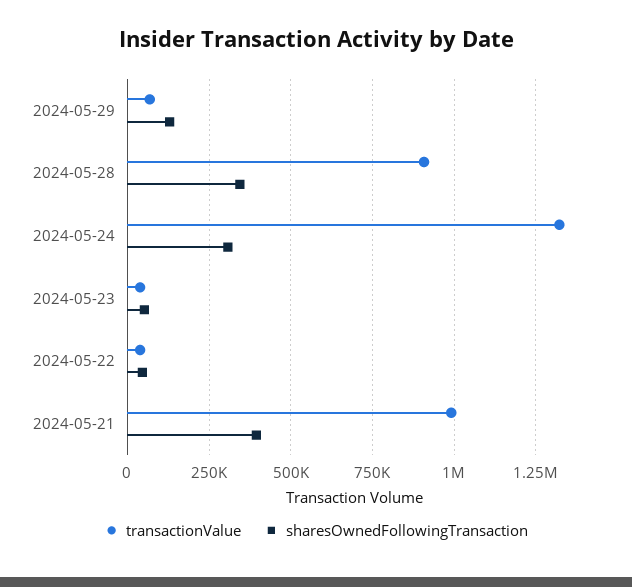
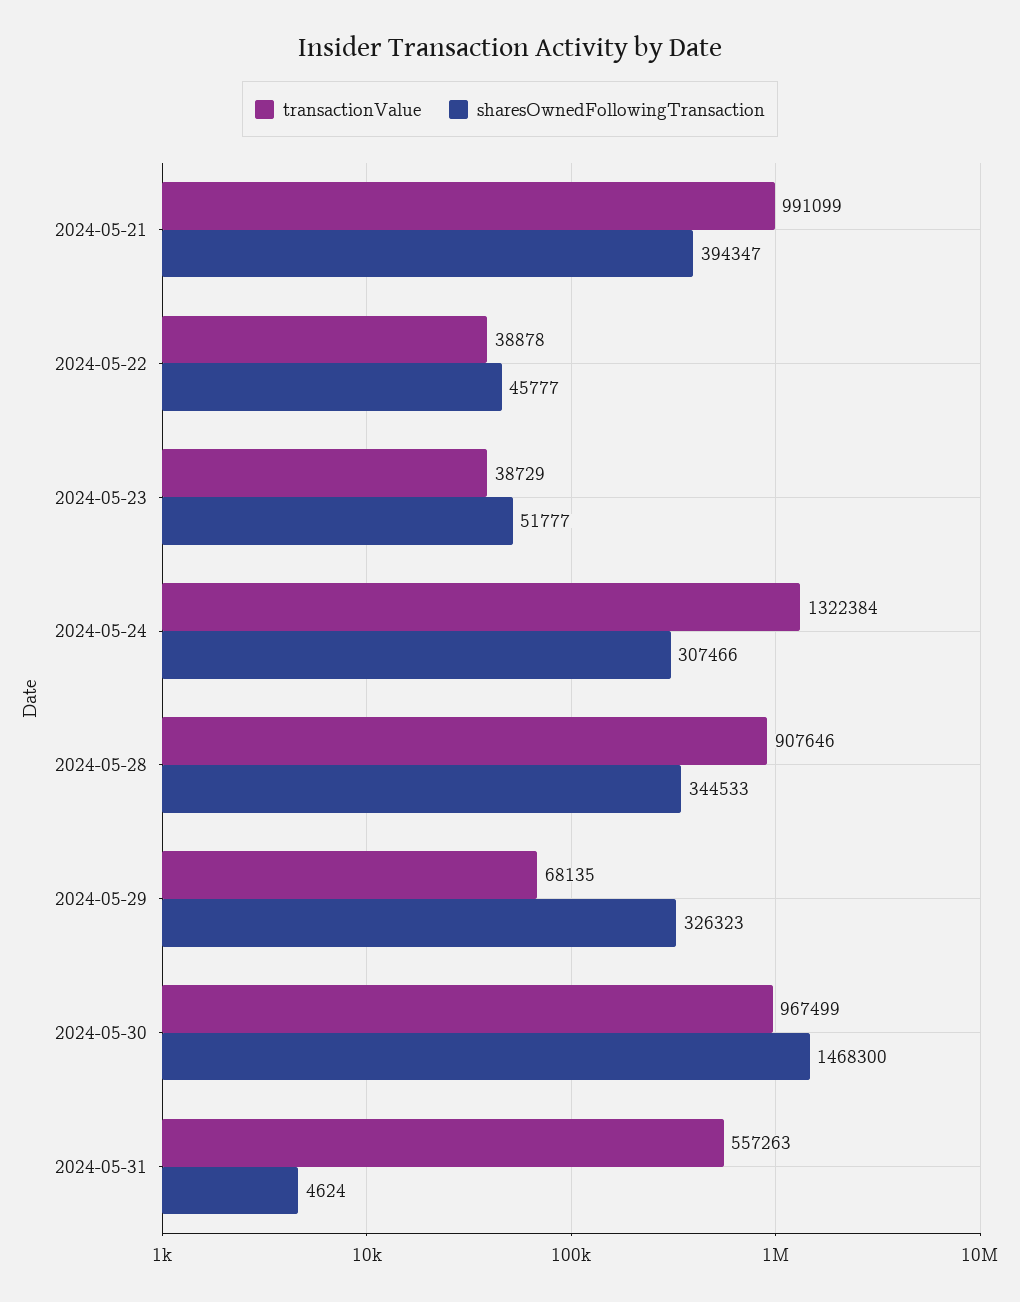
sharesOwnedFollowingTransaction, 2024-05-29: 125000 -> 326323
transactionValue, 2024-05-30: none -> 967499
sharesOwnedFollowingTransaction, 2024-05-30: none -> 1468300
transactionValue, 2024-05-31: none -> 557263
sharesOwnedFollowingTransaction, 2024-05-31: none -> 4624

